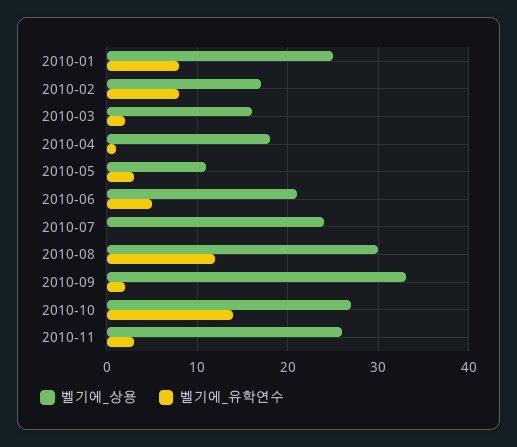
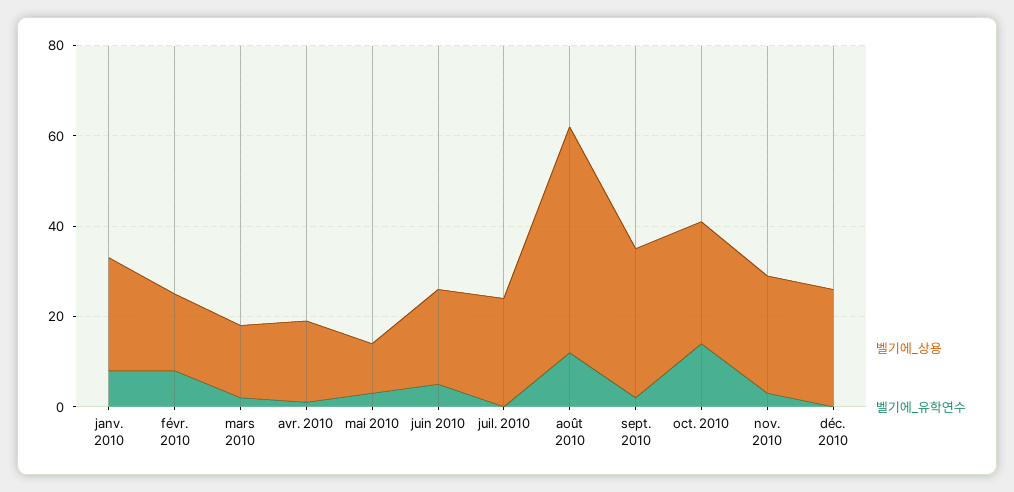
벨기에_상용, 2010-08: 30 -> 50
벨기에_상용, déc. 2010: none -> 25
벨기에_유학연수, déc. 2010: none -> 0

